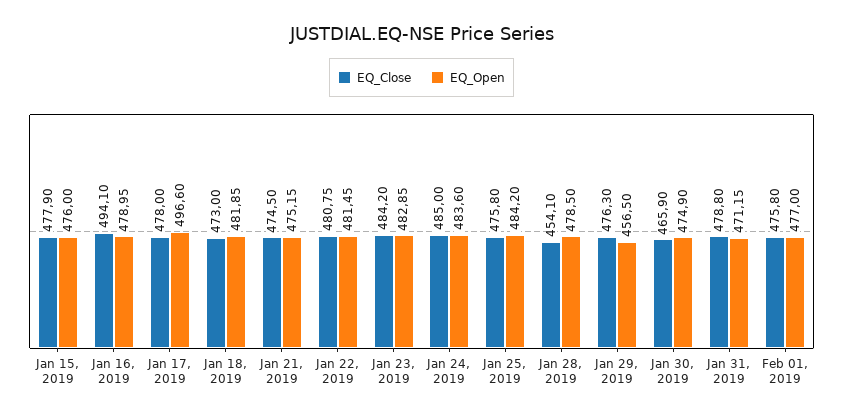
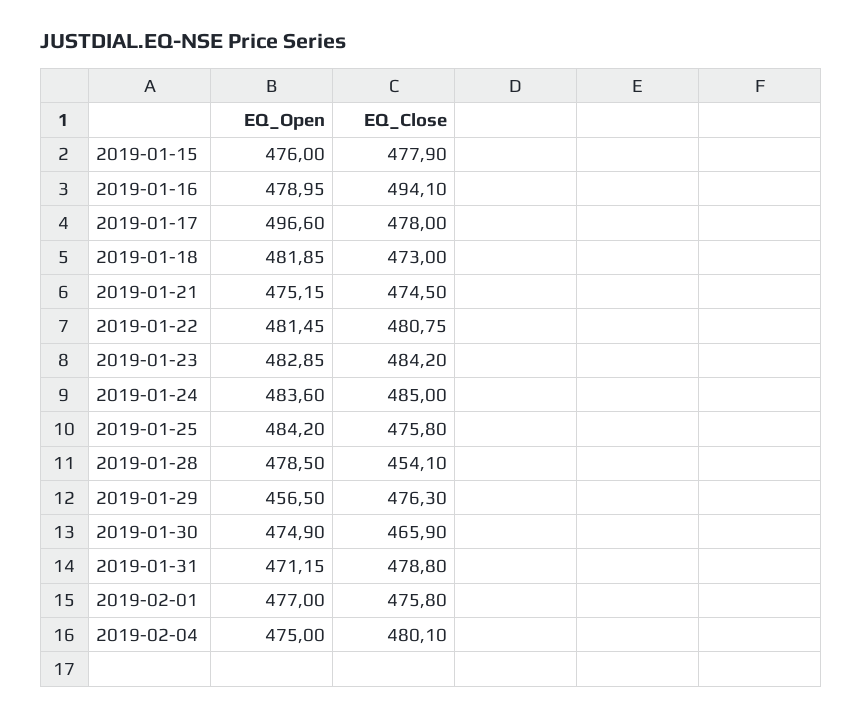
EQ_Open, 2019-02-04: none -> 475
EQ_Close, 2019-02-04: none -> 480.1

